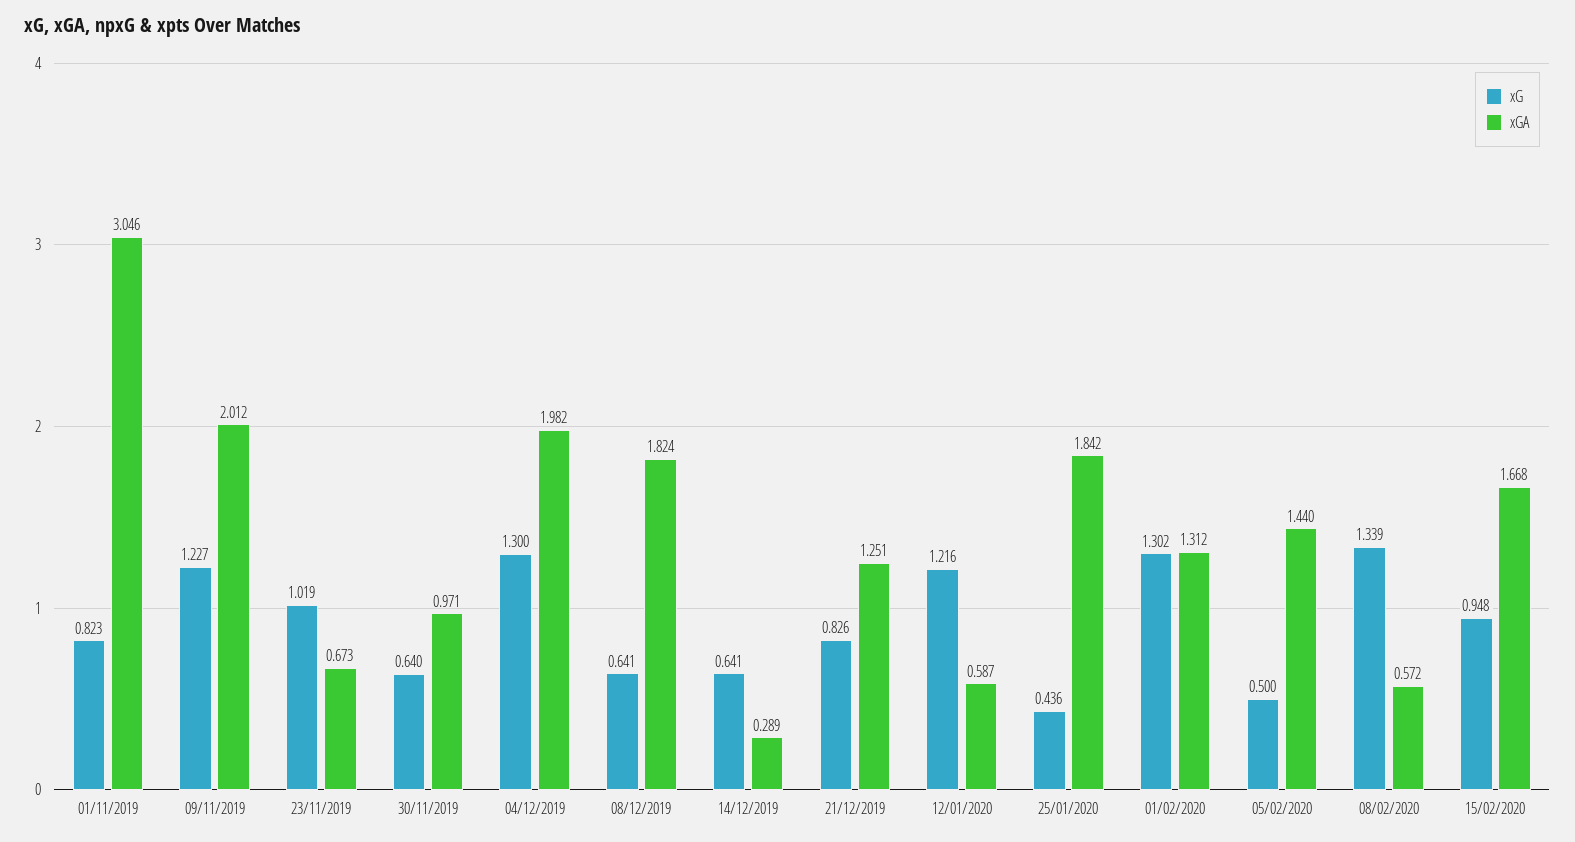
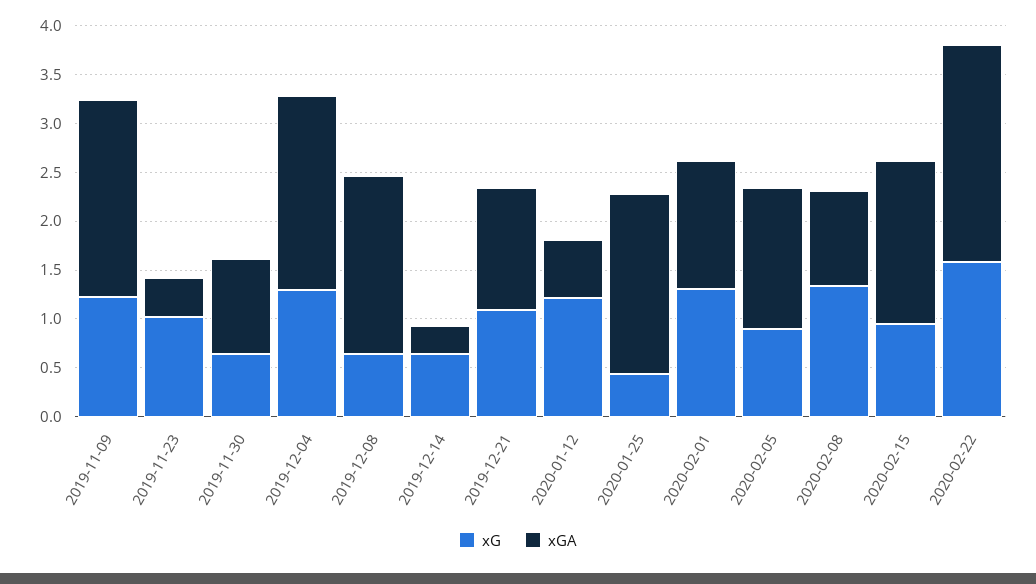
xG, 01/11/2019: 0.823 -> none
xGA, 01/11/2019: 3.046 -> none
xGA, 23/11/2019: 0.673 -> 0.4
xG, 21/12/2019: 0.826 -> 1.1
xG, 05/02/2020: 0.5 -> 0.9
xGA, 08/02/2020: 0.572 -> 1
xG, 2020-02-22: none -> 1.6
xGA, 2020-02-22: none -> 2.2

